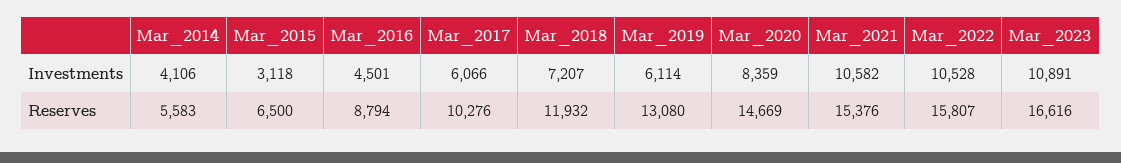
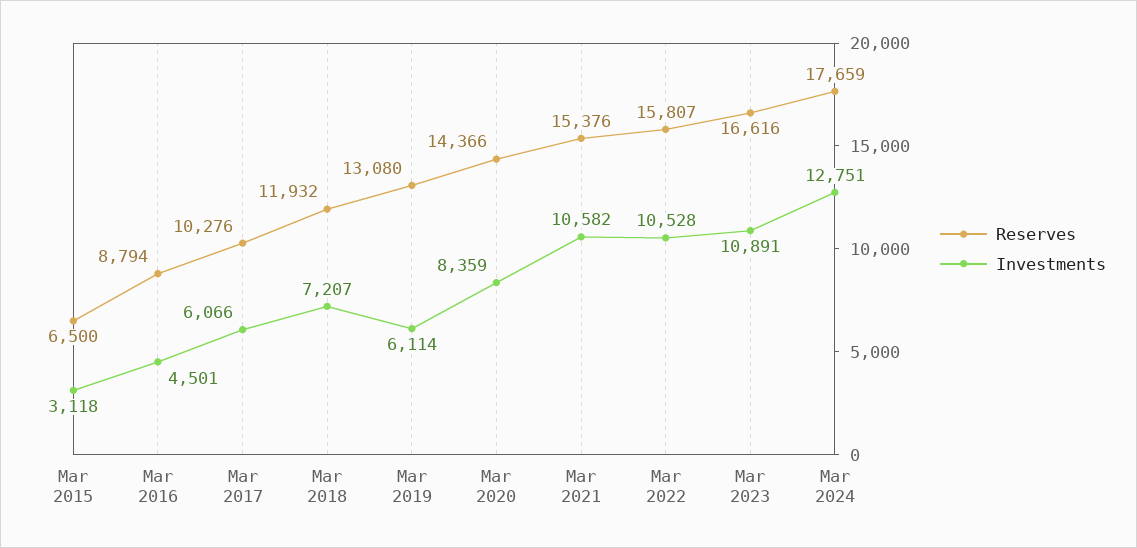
Investments, Mar_2014: 4106 -> none
Reserves, Mar_2014: 5583 -> none
Reserves, Mar_2020: 14669 -> 14366
Reserves, Mar 2024: none -> 17659
Investments, Mar 2024: none -> 12751

